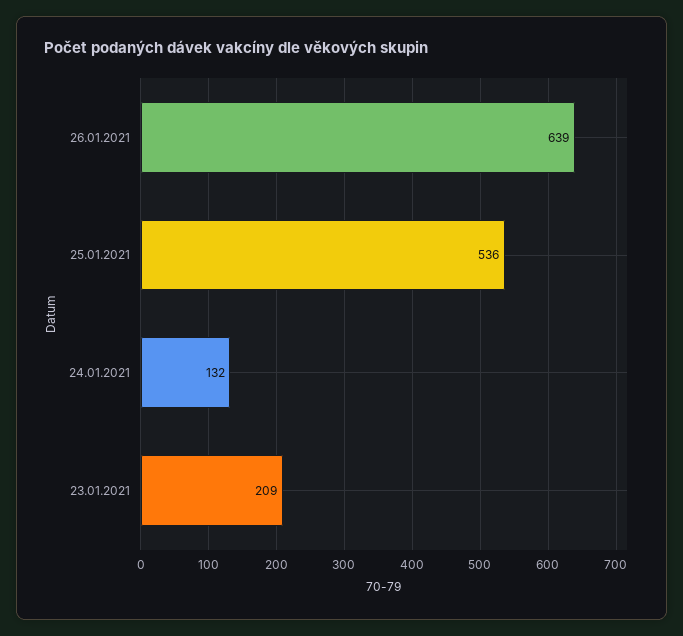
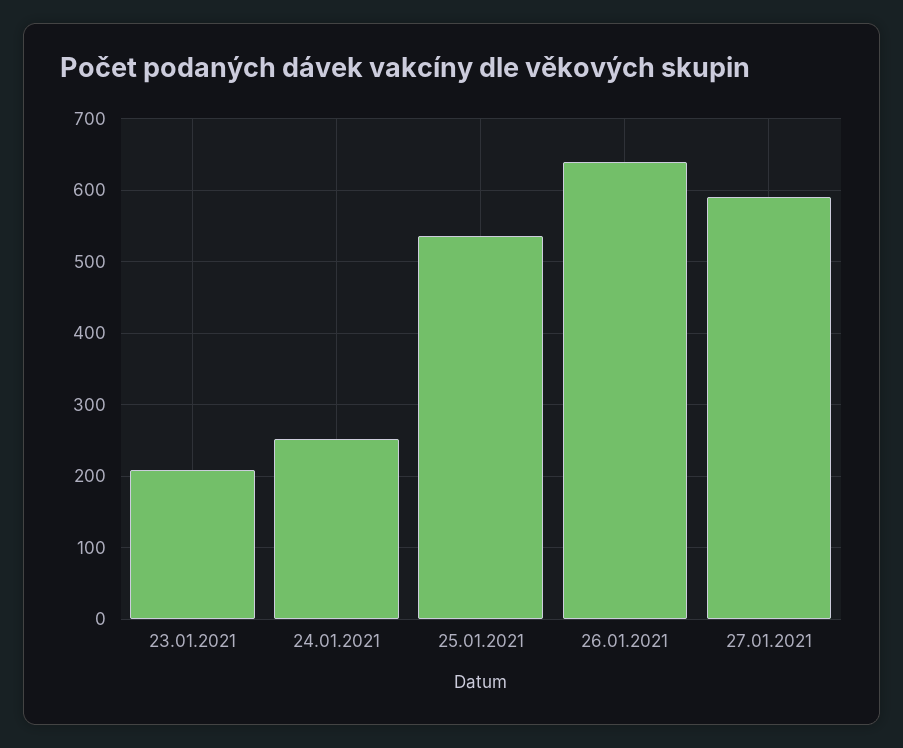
24.01.2021: 132 -> 250
27.01.2021: none -> 590

